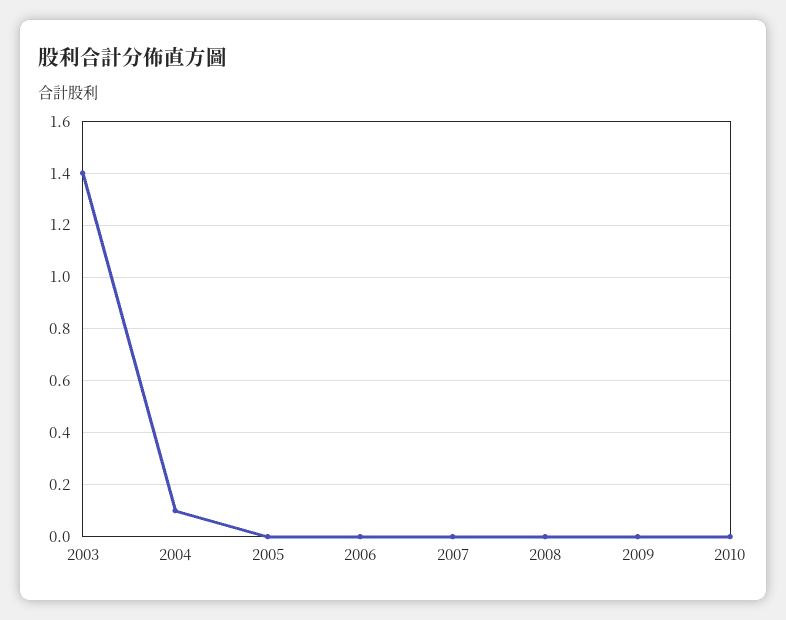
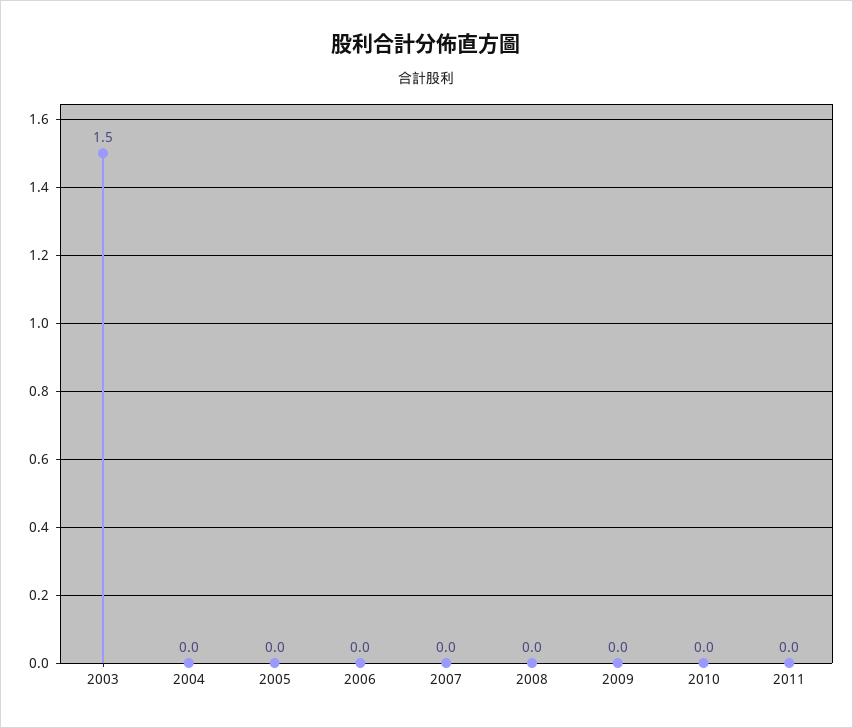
2003: 1.4 -> 1.5
2004: 0.1 -> 0
2011: none -> 0

